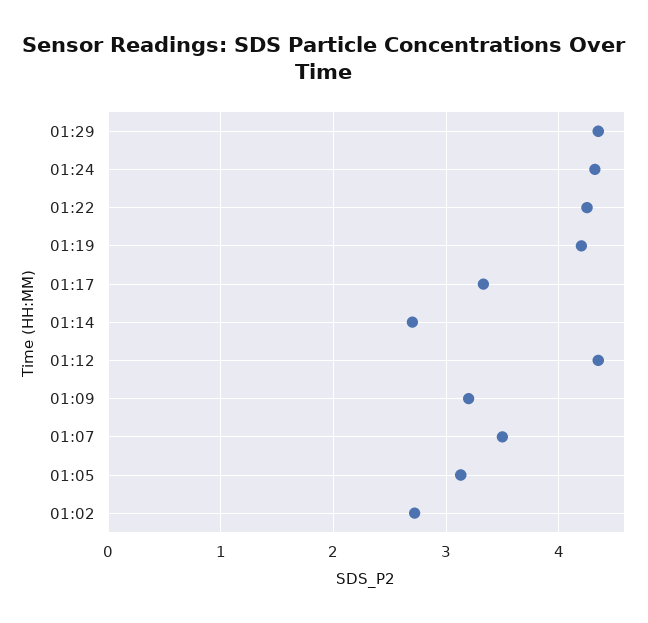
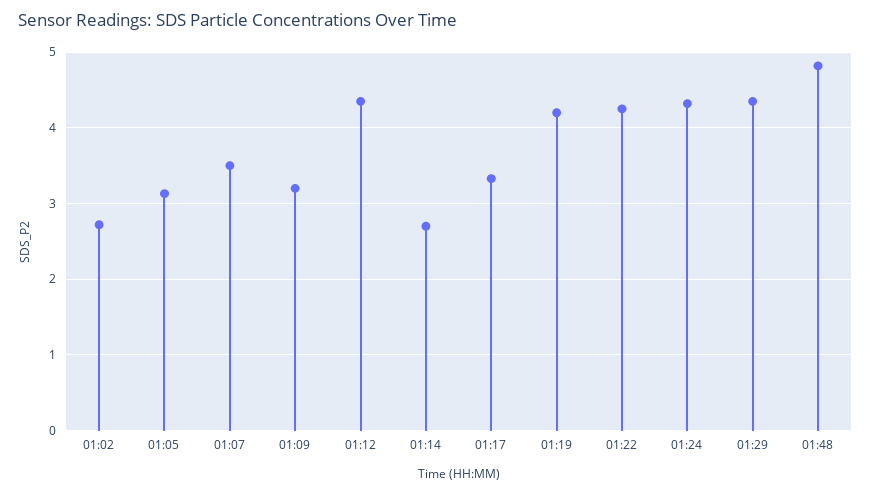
01:48: none -> 4.8

